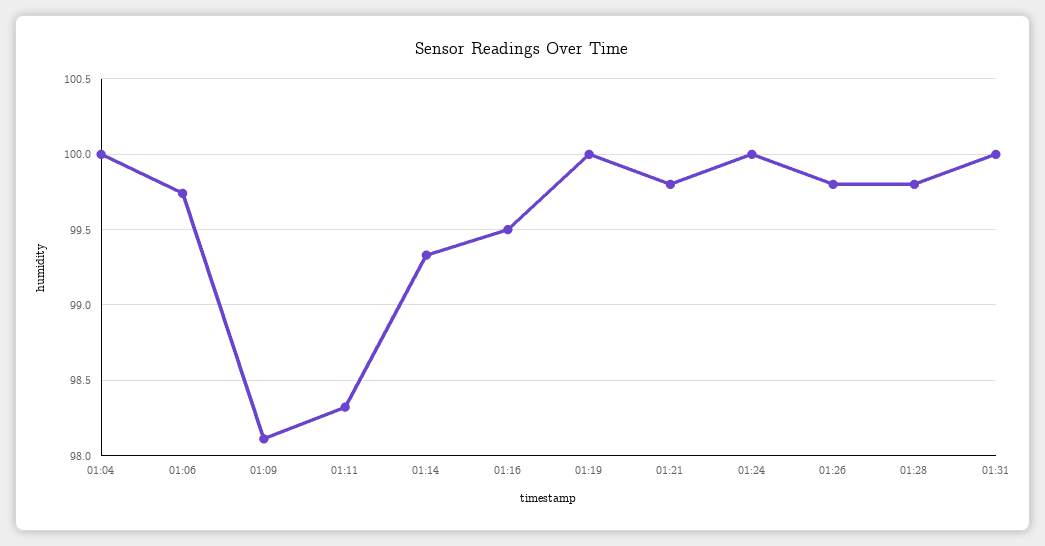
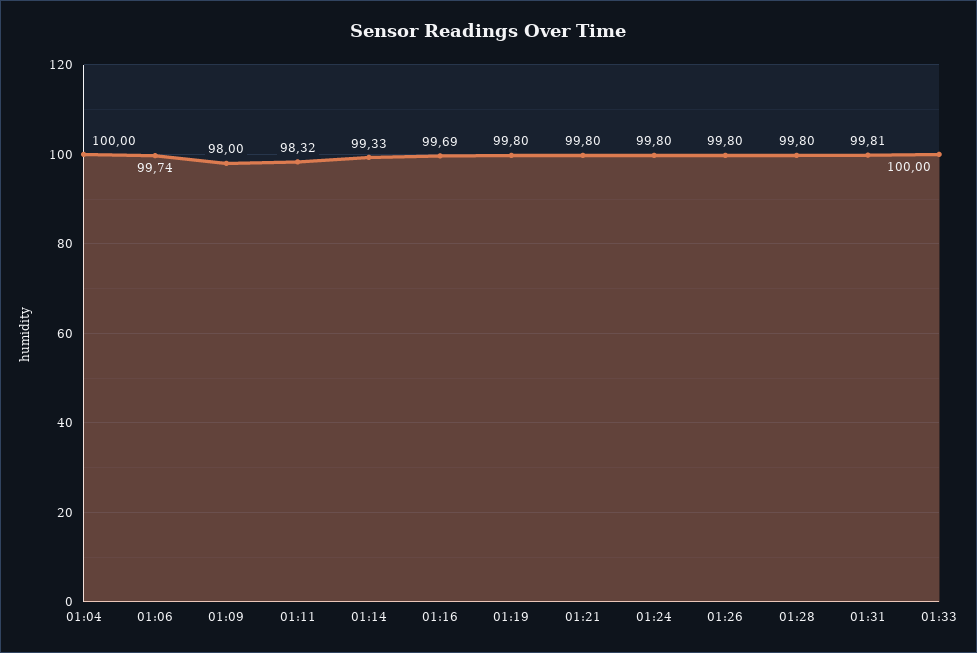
01:09: 98.1 -> 98
01:16: 99.5 -> 99.69
01:19: 100 -> 99.8
01:24: 100 -> 99.8
01:31: 100 -> 99.81
01:33: none -> 100

